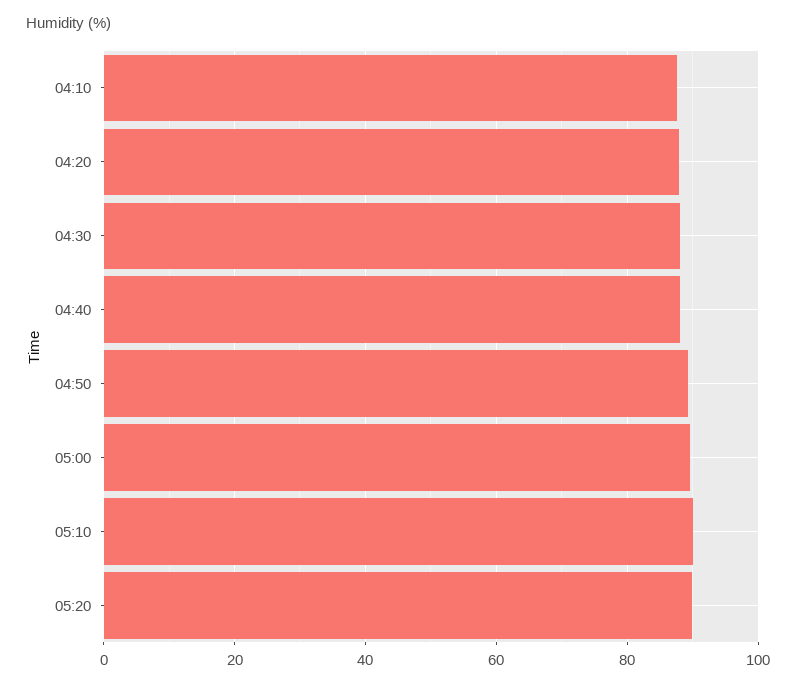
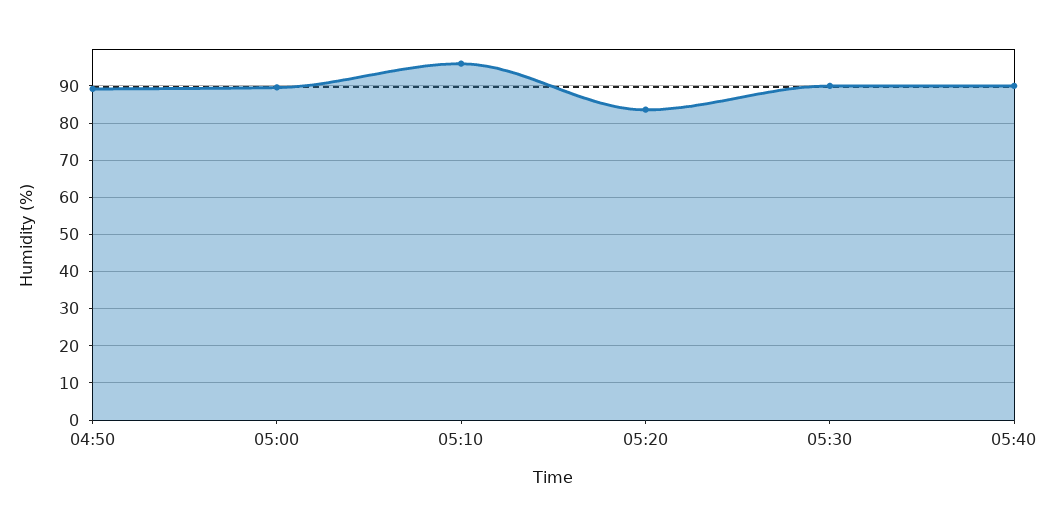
04:10: 88 -> none
04:20: 88 -> none
04:30: 88 -> none
04:40: 88 -> none
05:10: 90 -> 96
05:20: 90 -> 84
05:30: none -> 90
05:40: none -> 90

